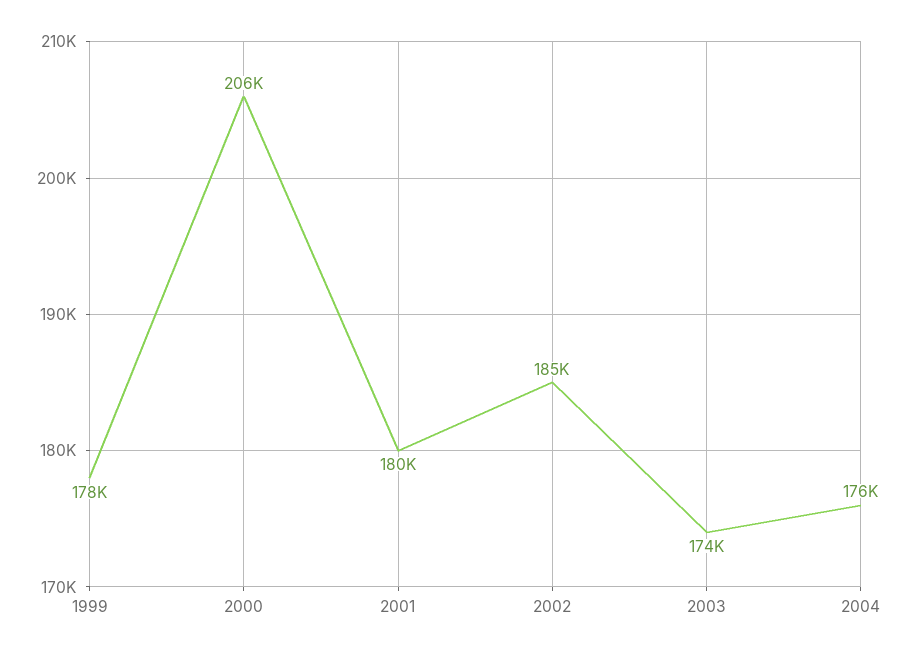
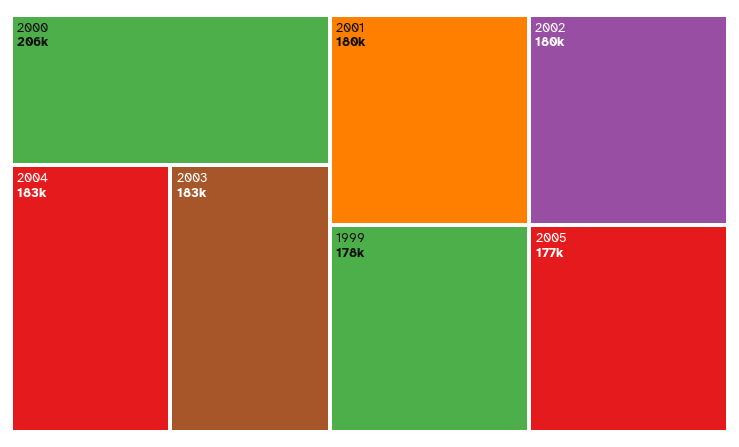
2002: 185000 -> 180000
2003: 174000 -> 183000
2004: 176000 -> 183000
2005: none -> 177000

